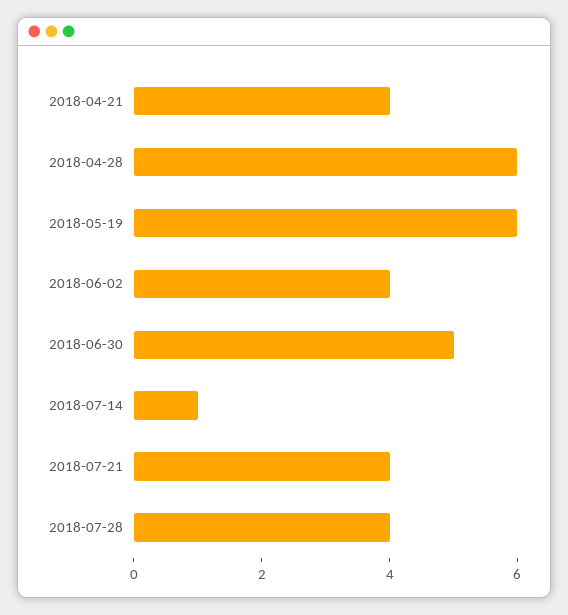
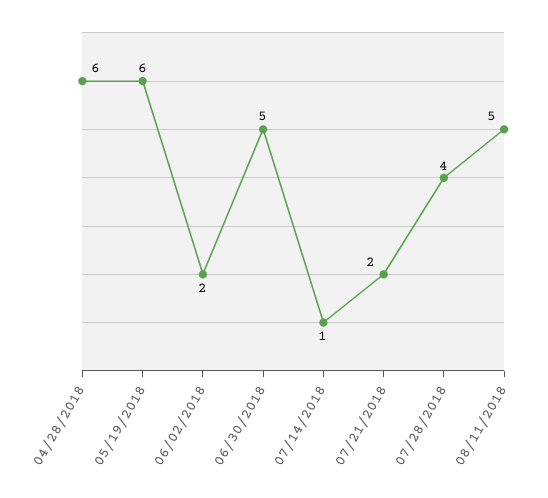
2018-04-21: 4 -> none
2018-06-02: 4 -> 2
2018-07-21: 4 -> 2
08/11/2018: none -> 5

